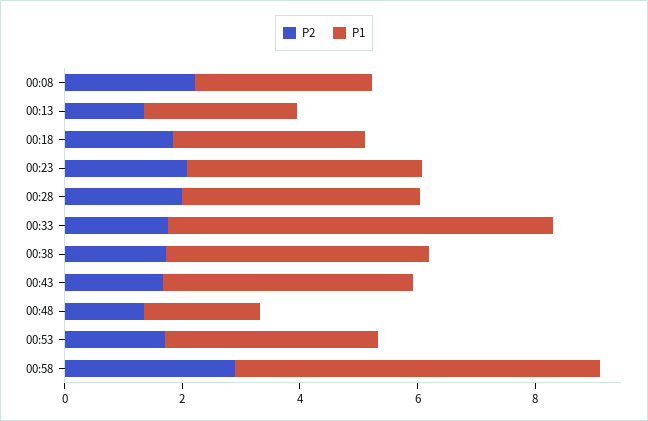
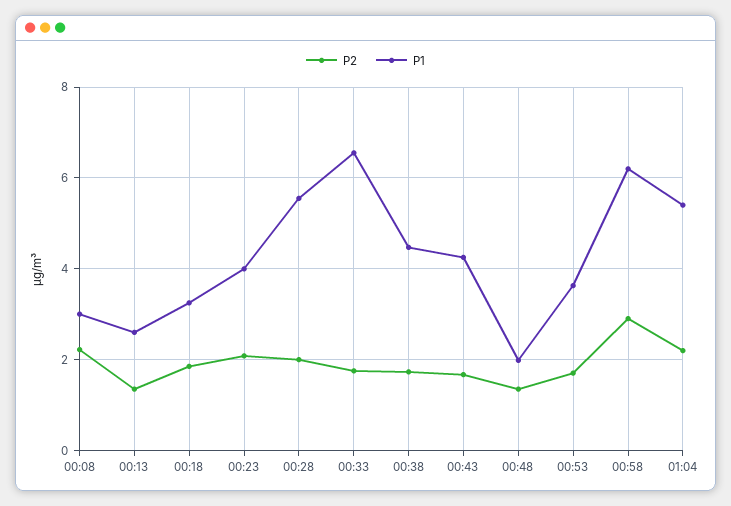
P1, 00:28: 4 -> 5.6
P2, 01:04: none -> 2.2
P1, 01:04: none -> 5.4

